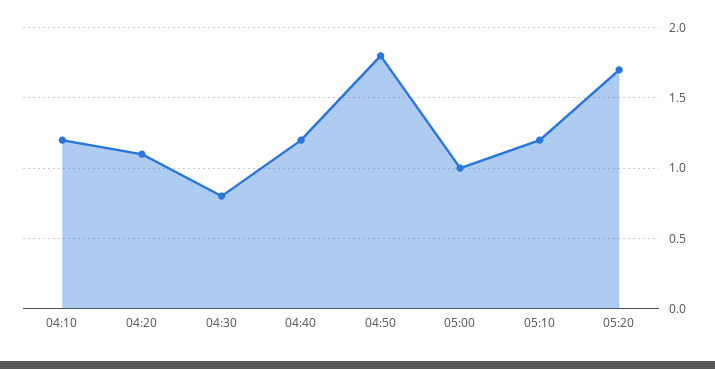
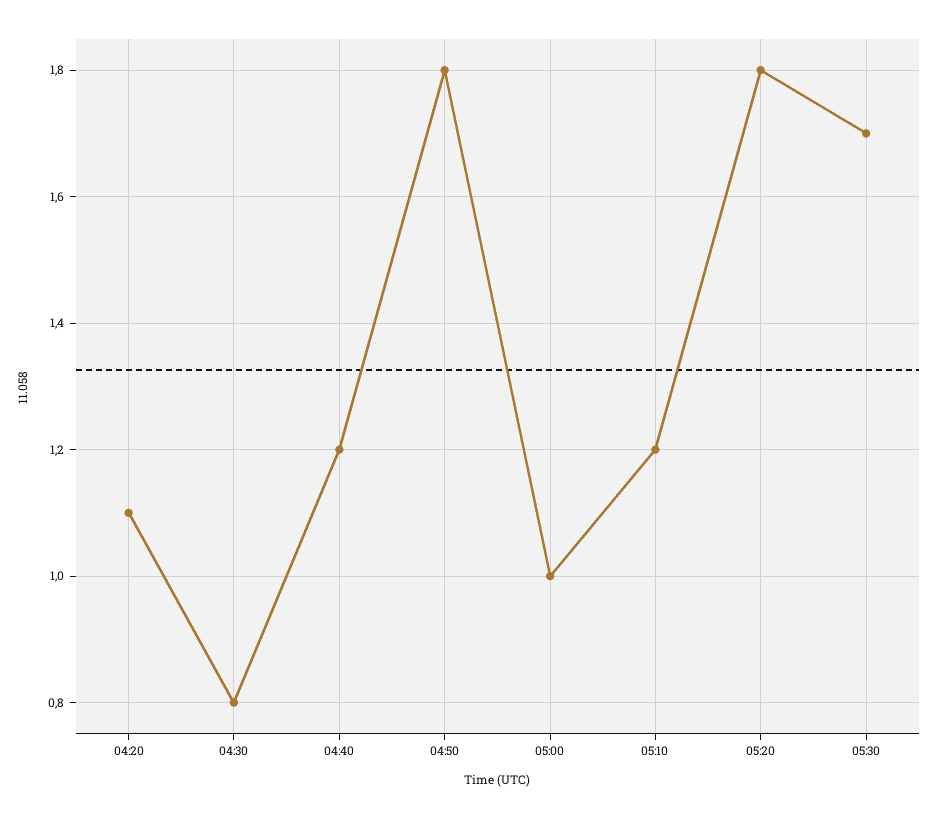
04:10: 1.2 -> none
05:20: 1.7 -> 1.8
05:30: none -> 1.7

